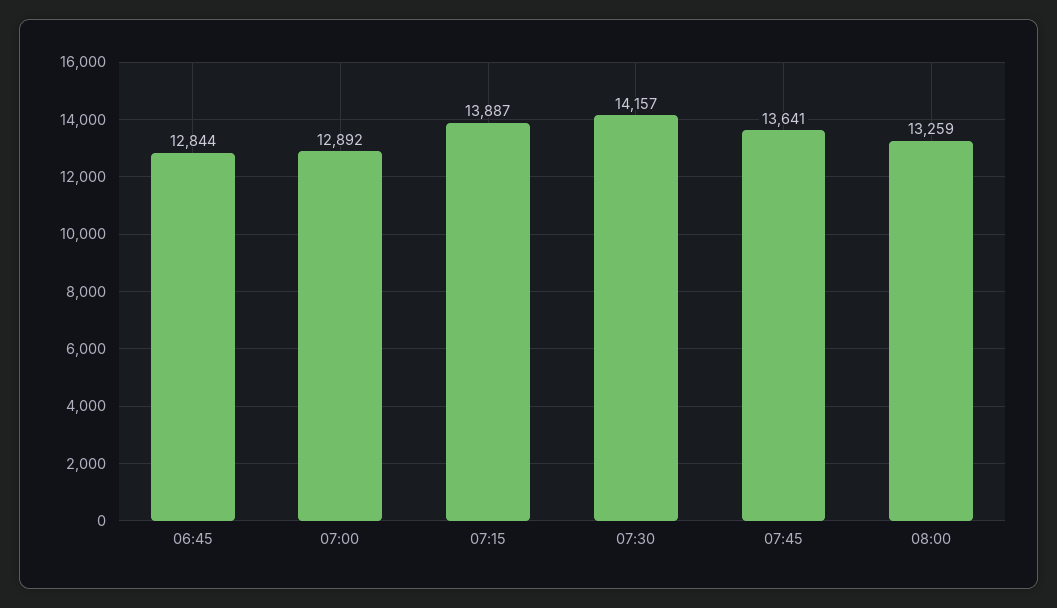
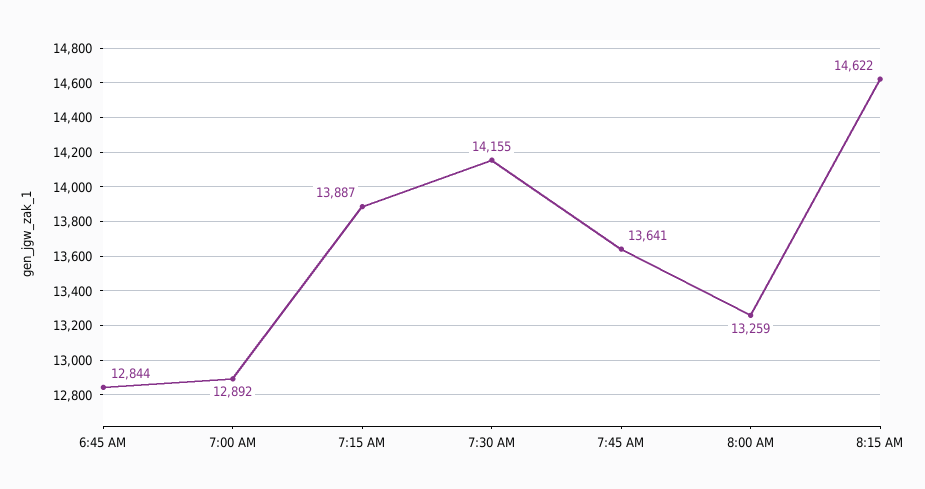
07:30: 14157 -> 14155
8:15 AM: none -> 14622

